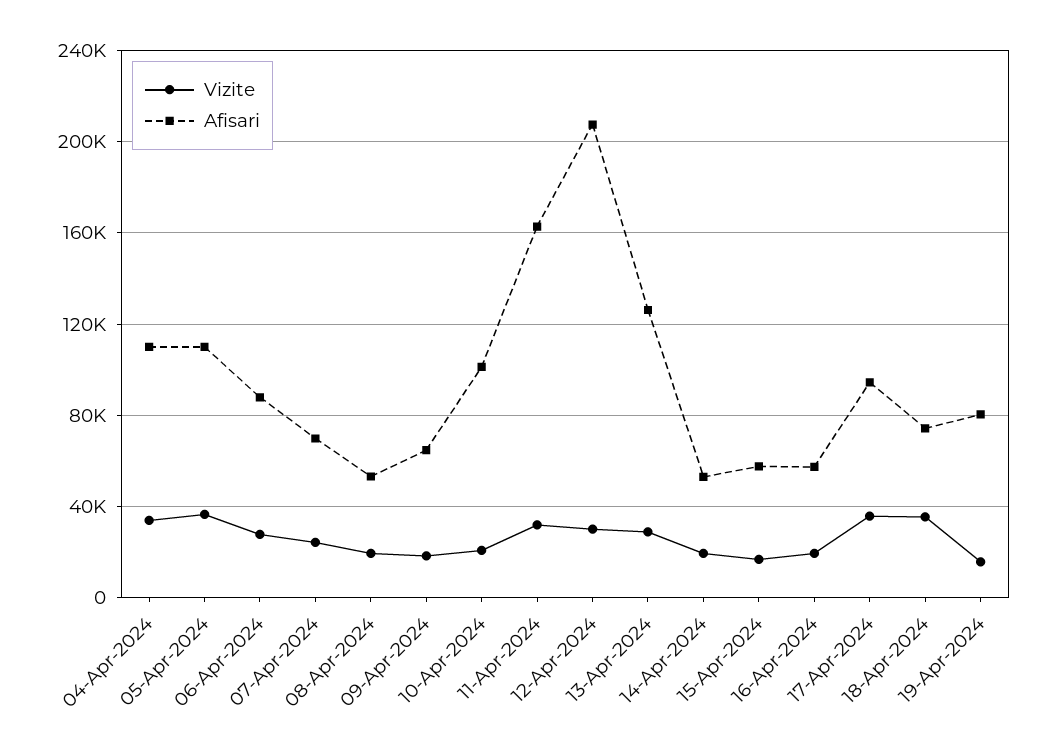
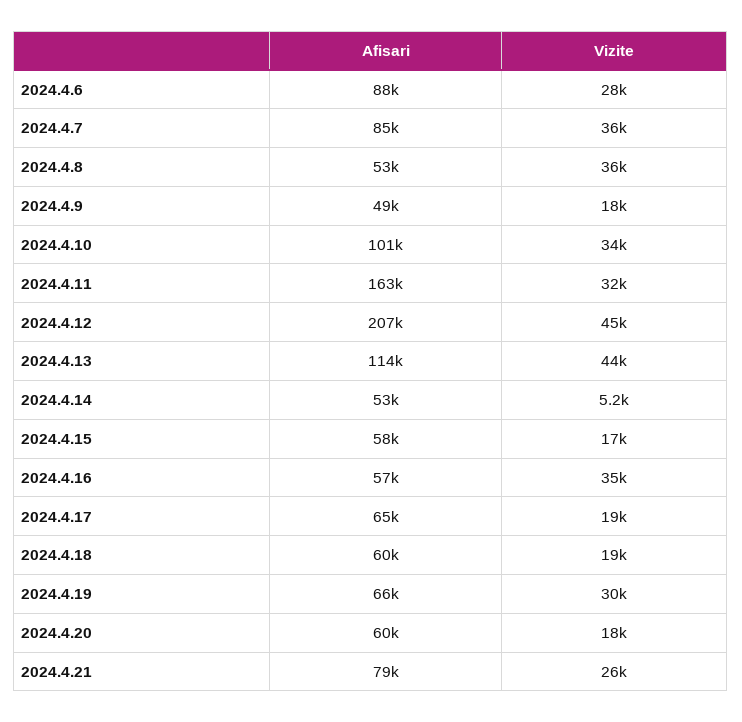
Vizite, 04-Apr-2024: 35000 -> none
Afisari, 04-Apr-2024: 110000 -> none
Vizite, 05-Apr-2024: 35000 -> none
Afisari, 05-Apr-2024: 110000 -> none
Vizite, 07-Apr-2024: 25000 -> 36000
Afisari, 07-Apr-2024: 70000 -> 85000
Vizite, 08-Apr-2024: 20000 -> 36000
Afisari, 09-Apr-2024: 65000 -> 49000
Vizite, 10-Apr-2024: 20000 -> 34000
Vizite, 12-Apr-2024: 30000 -> 45000
Vizite, 13-Apr-2024: 30000 -> 44000
Afisari, 13-Apr-2024: 125000 -> 114000
Vizite, 14-Apr-2024: 20000 -> 5200
Vizite, 16-Apr-2024: 20000 -> 35000
Vizite, 17-Apr-2024: 35000 -> 19000
Afisari, 17-Apr-2024: 95000 -> 65000
Vizite, 18-Apr-2024: 35000 -> 19000
Afisari, 18-Apr-2024: 75000 -> 60000
Vizite, 19-Apr-2024: 15000 -> 30000
Afisari, 19-Apr-2024: 80000 -> 66000
Afisari, 2024.4.20: none -> 60000
Vizite, 2024.4.20: none -> 18000
Afisari, 2024.4.21: none -> 79000
Vizite, 2024.4.21: none -> 26000

